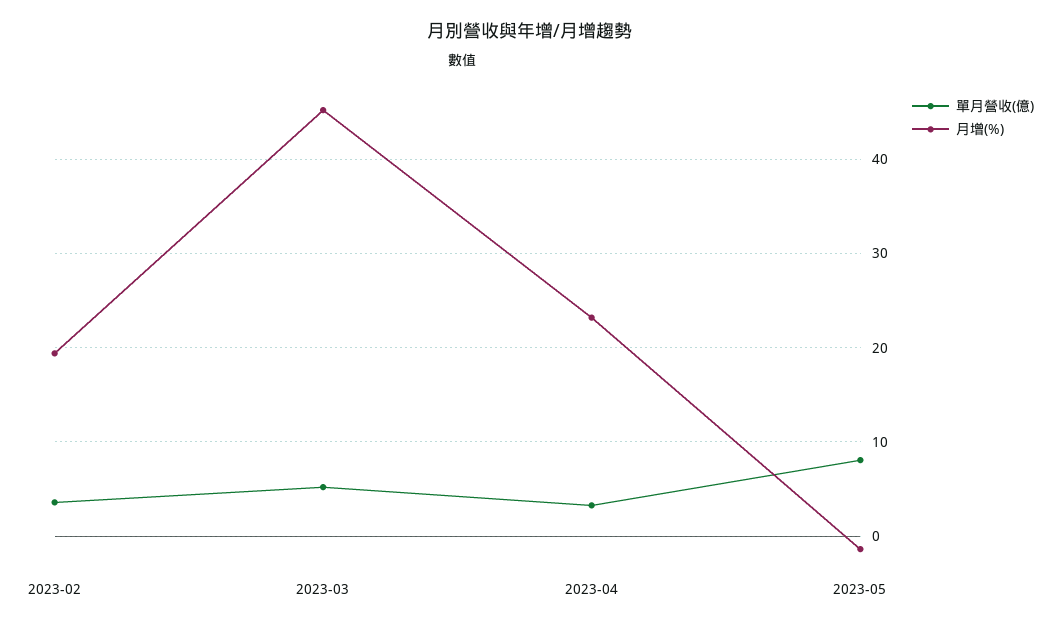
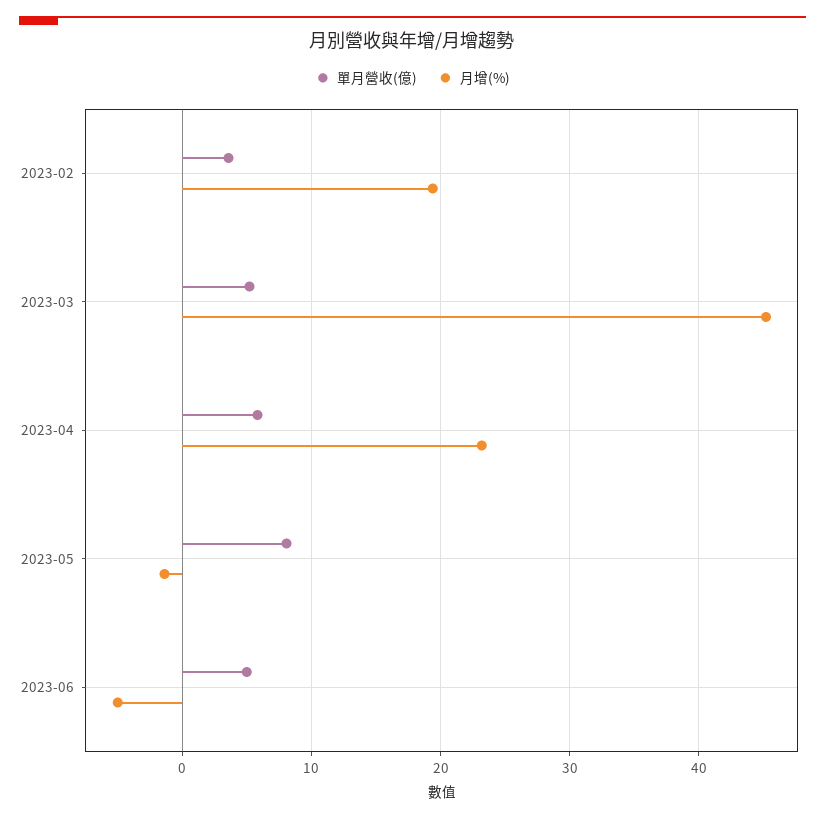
單月營收(億), 2023-04: 3 -> 6
單月營收(億), 2023-06: none -> 5
月增(%), 2023-06: none -> -5

